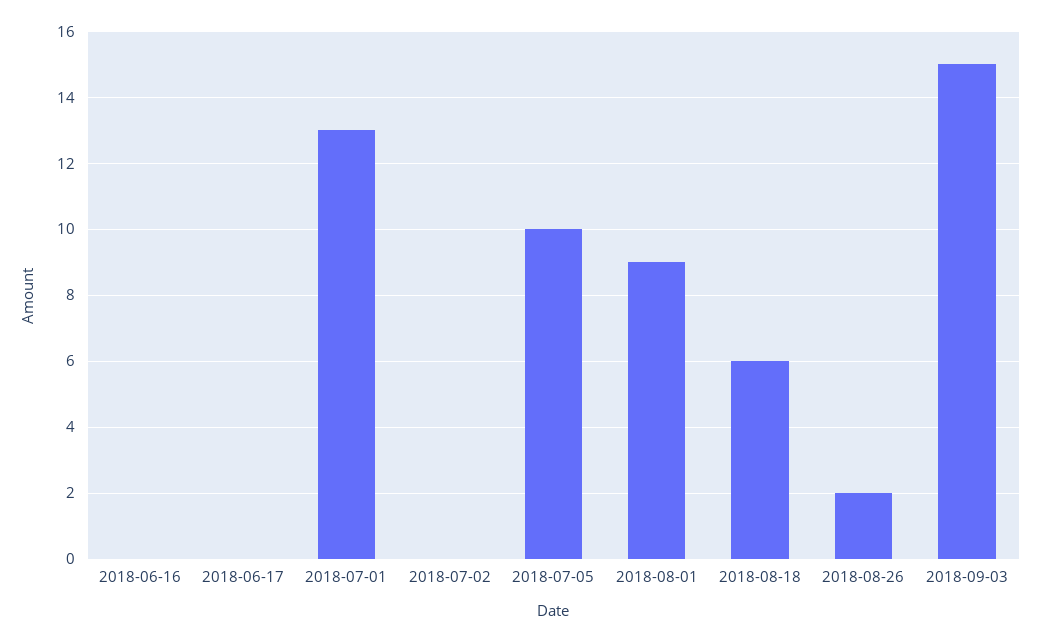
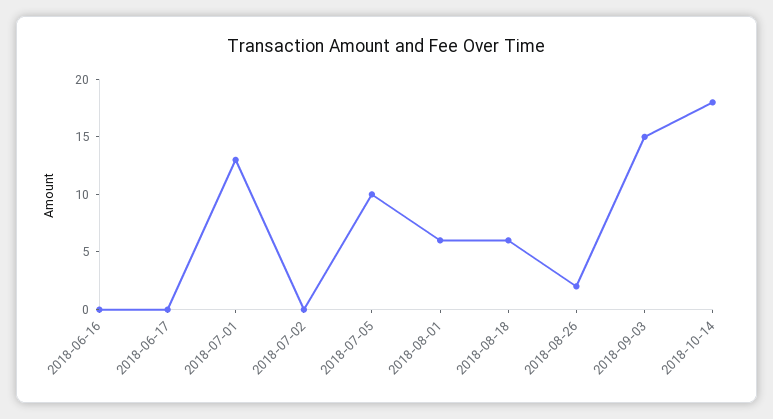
2018-08-01: 9 -> 6
2018-10-14: none -> 18

